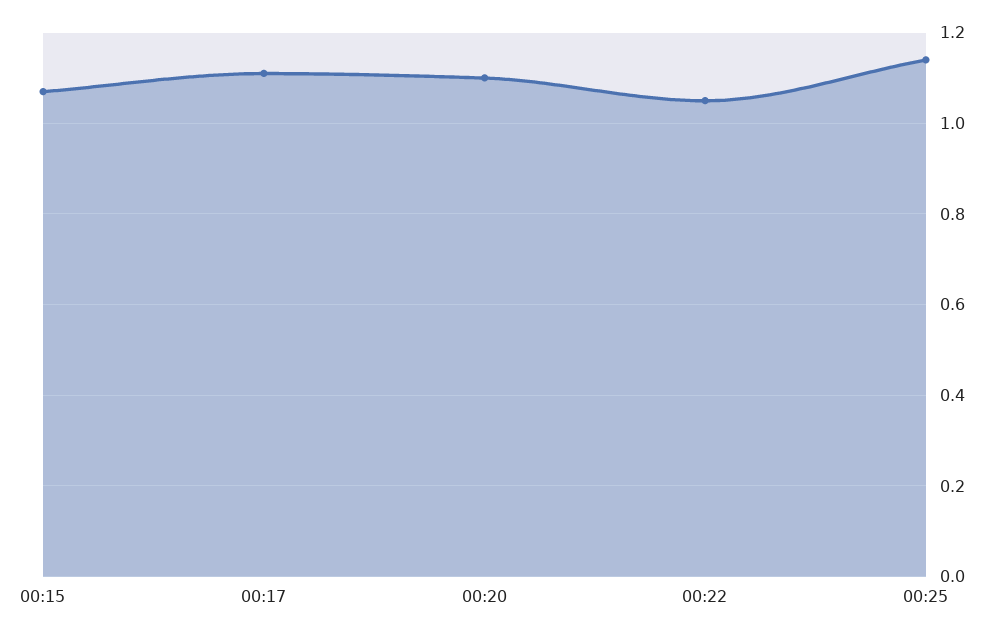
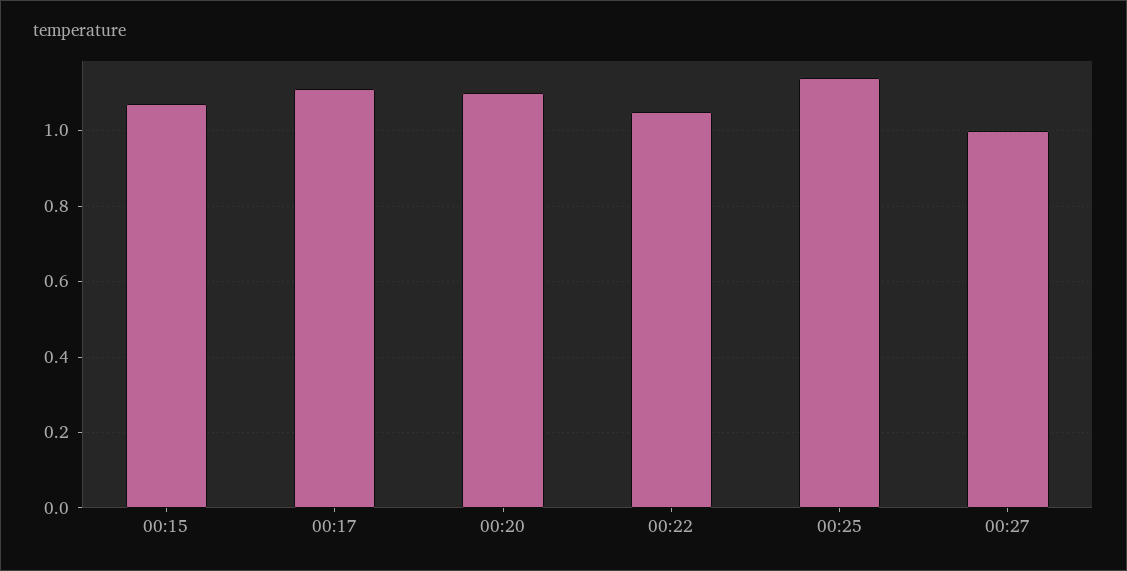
00:27: none -> 1

